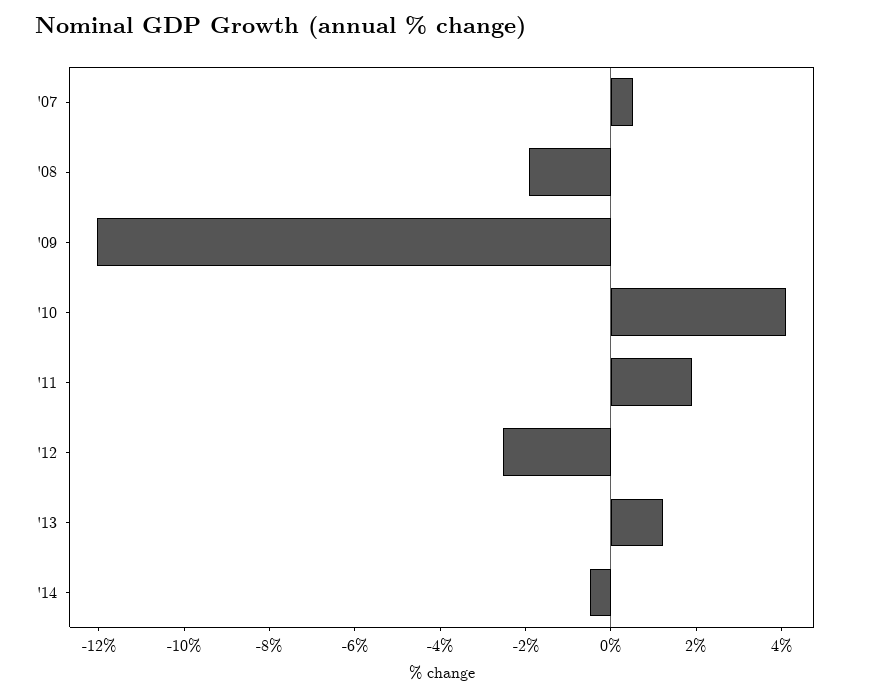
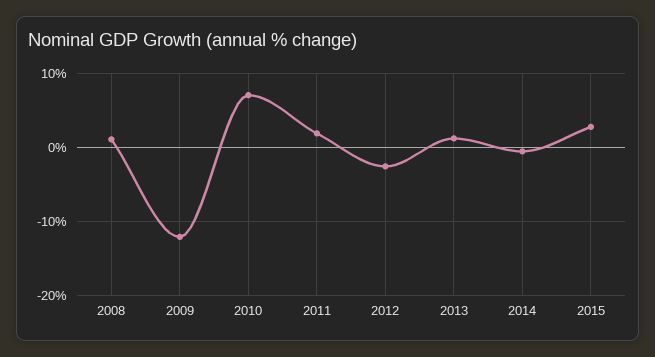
'07: 0.5 -> none
'08: -2 -> 1
'10: 4 -> 7
2015: none -> 3

